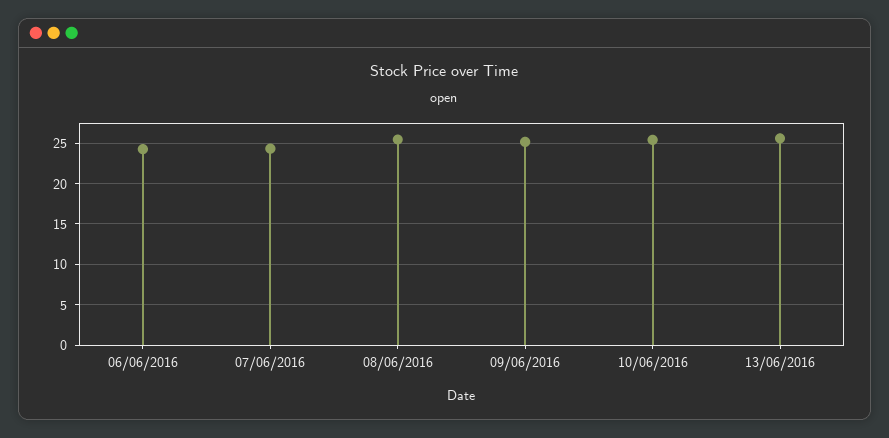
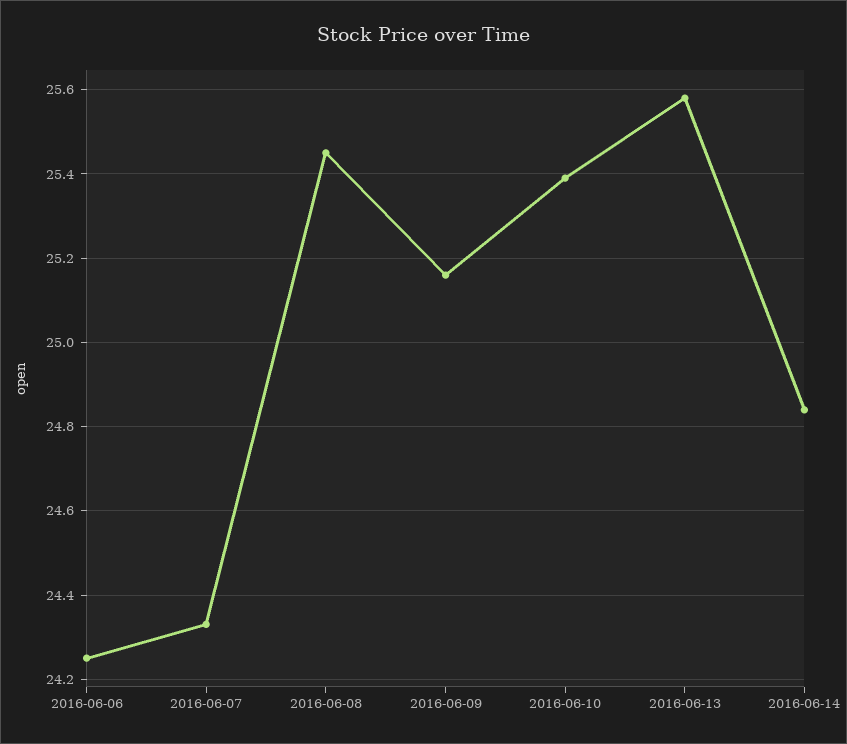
2016-06-14: none -> 24.85

